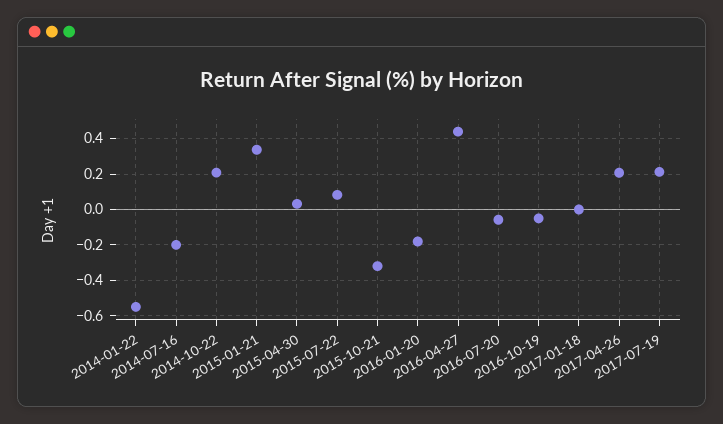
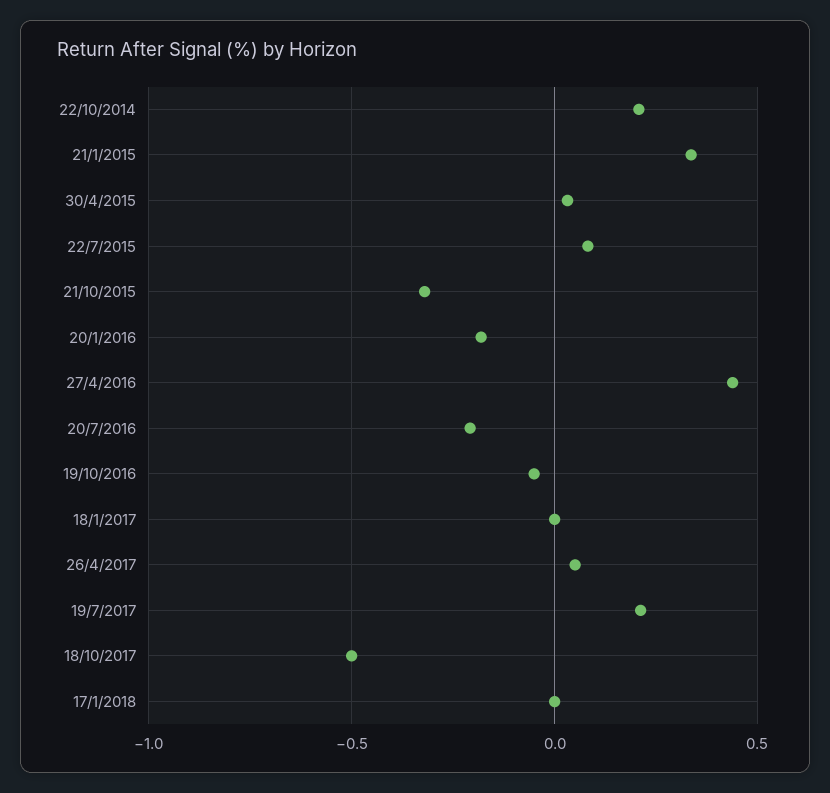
2014-01-22: -0.55 -> none
2014-07-16: -0.2 -> none
2016-07-20: -0.05 -> -0.2
2017-04-26: 0.2 -> 0.05
18/10/2017: none -> -0.5
17/1/2018: none -> 0

